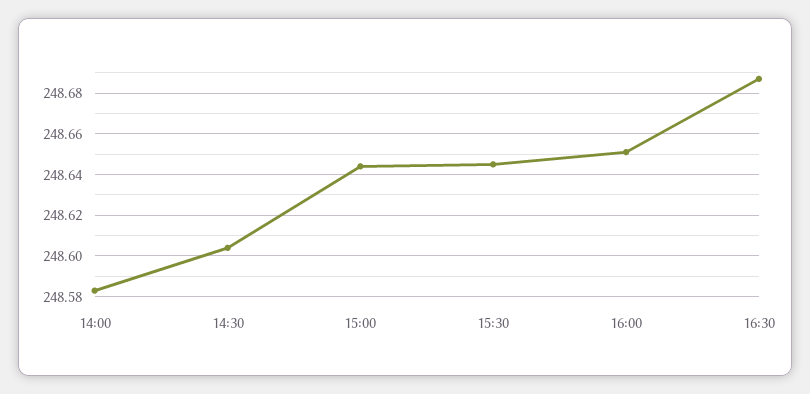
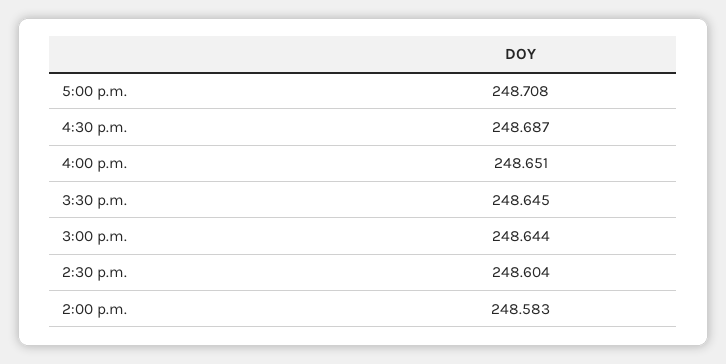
5:00 p.m.: none -> 248.708

